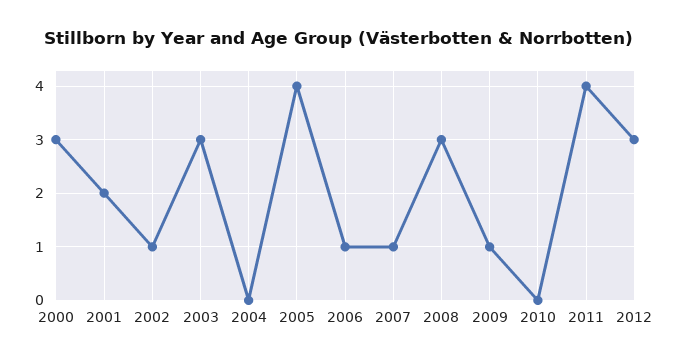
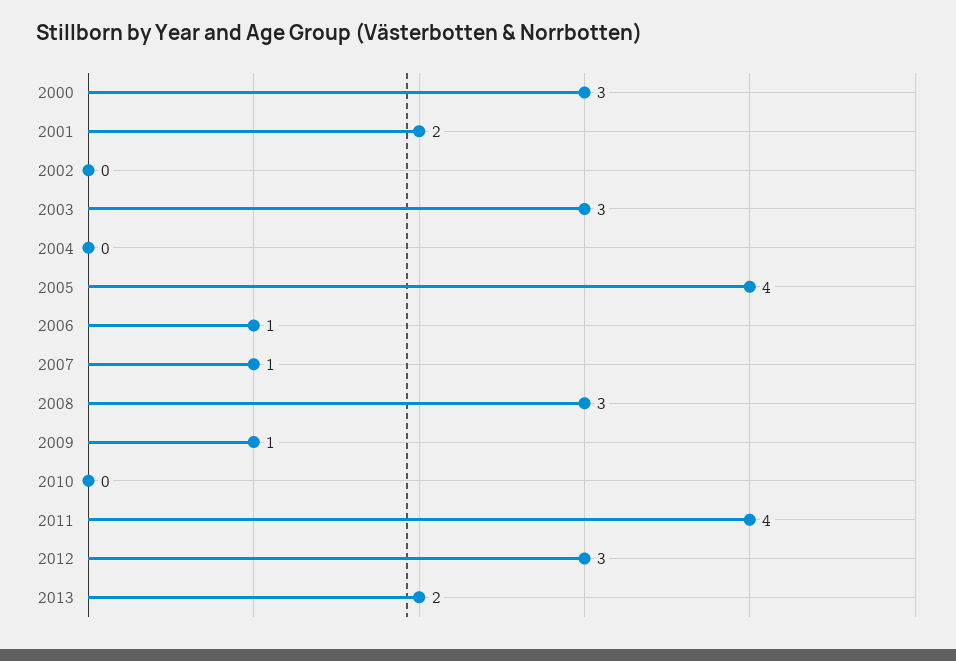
2002: 1 -> 0
2013: none -> 2

